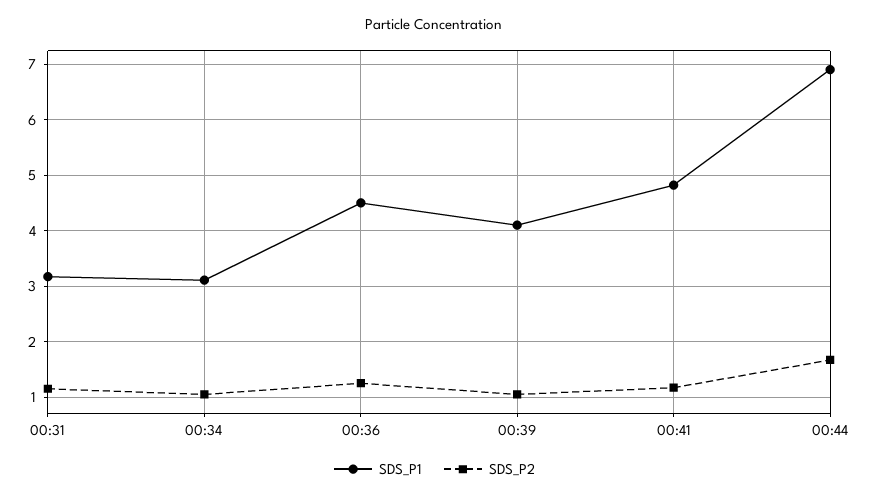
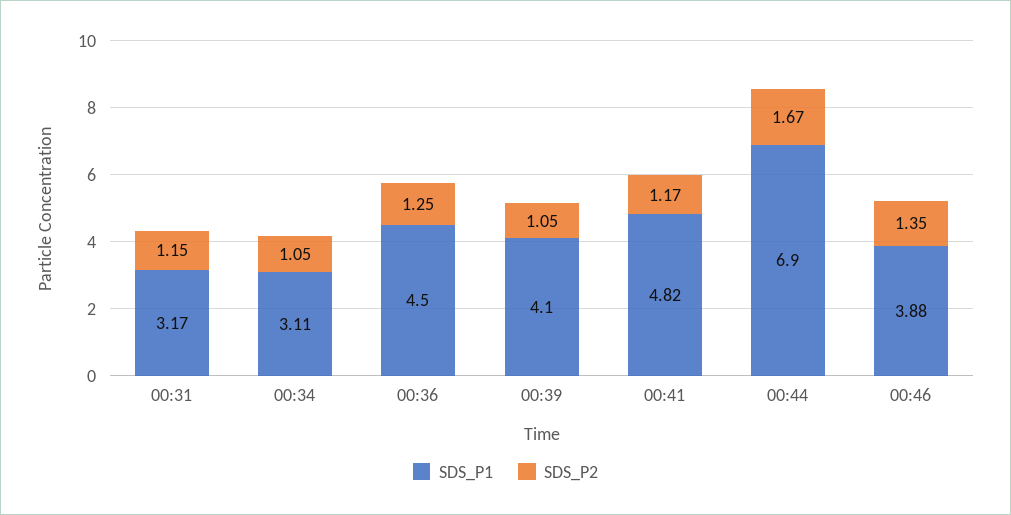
SDS_P1, 00:46: none -> 3.88
SDS_P2, 00:46: none -> 1.35

